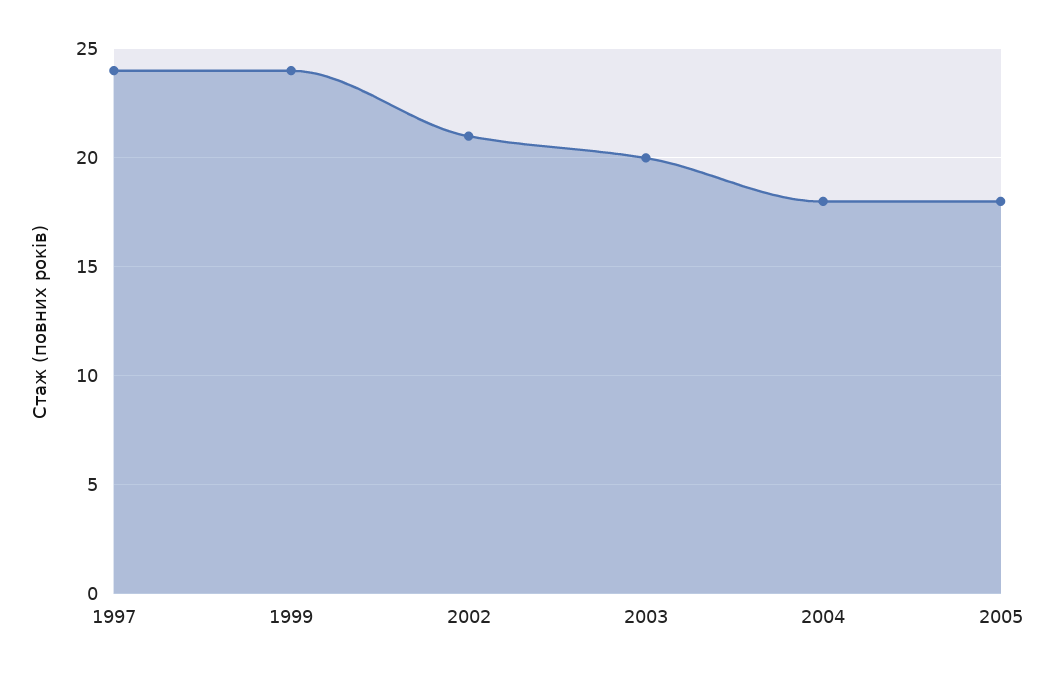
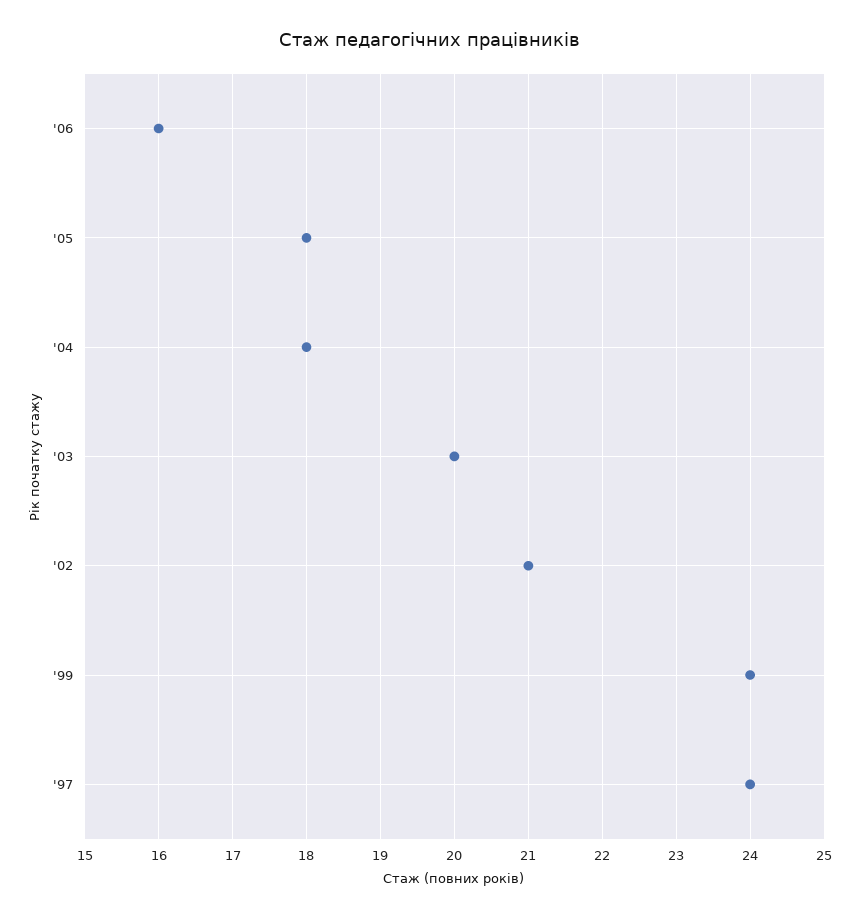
'06: none -> 16

